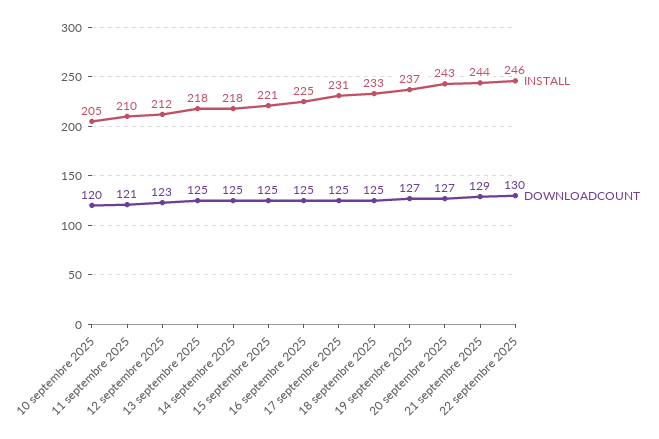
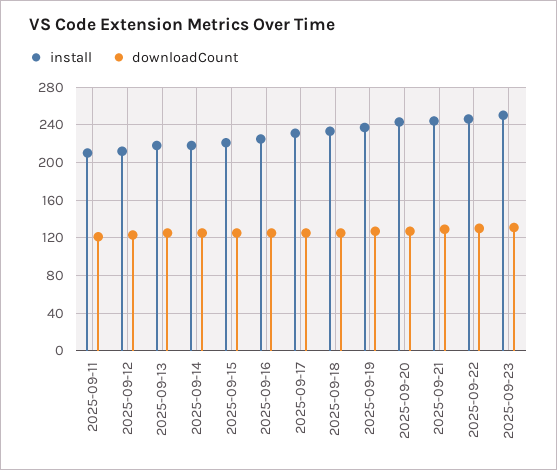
INSTALL, 10 septembre 2025: 205 -> none
DOWNLOADCOUNT, 10 septembre 2025: 120 -> none
INSTALL, 2025-09-23: none -> 250
DOWNLOADCOUNT, 2025-09-23: none -> 130

